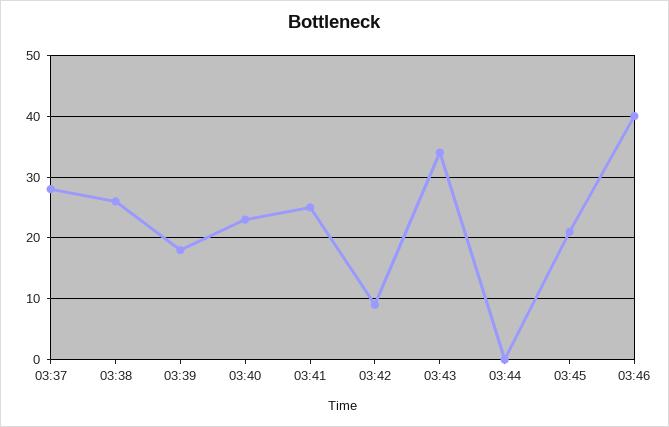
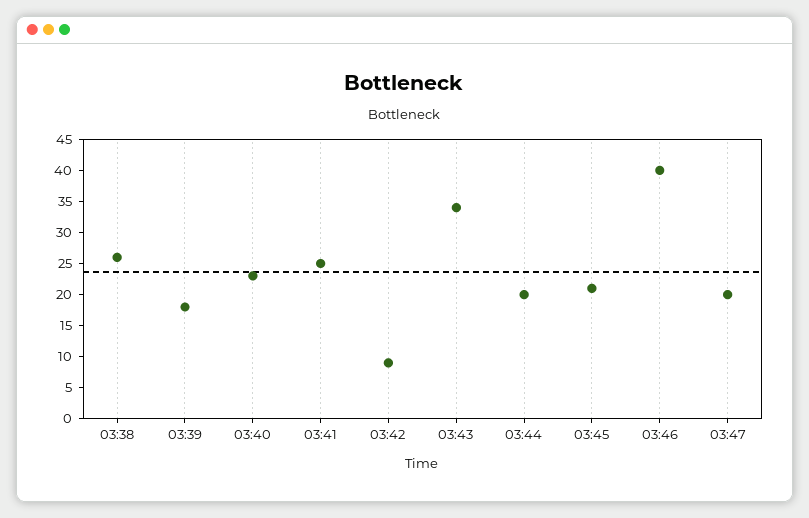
03:37: 28 -> none
03:44: 0 -> 20
03:47: none -> 20

